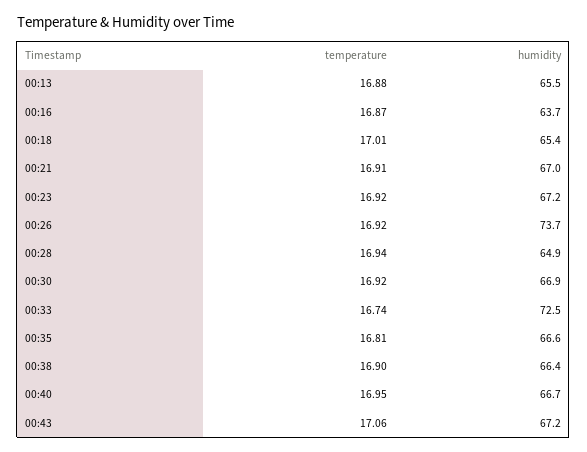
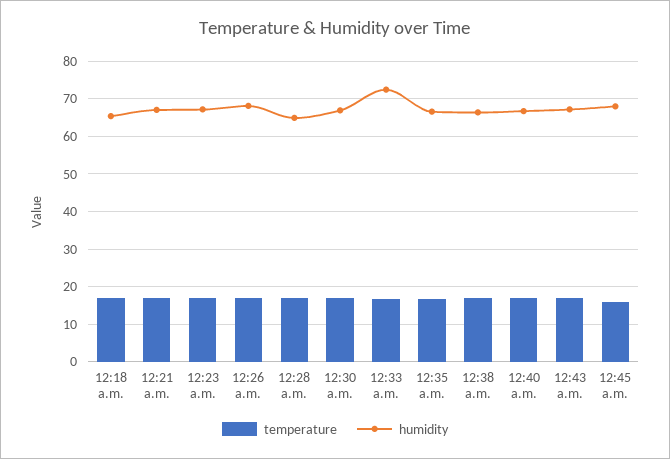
temperature, 00:13: 16.88 -> none
humidity, 00:13: 65.5 -> none
temperature, 00:16: 16.87 -> none
humidity, 00:16: 63.7 -> none
humidity, 00:26: 73.7 -> 68
temperature, 12:45 a.m.: none -> 16
humidity, 12:45 a.m.: none -> 68

